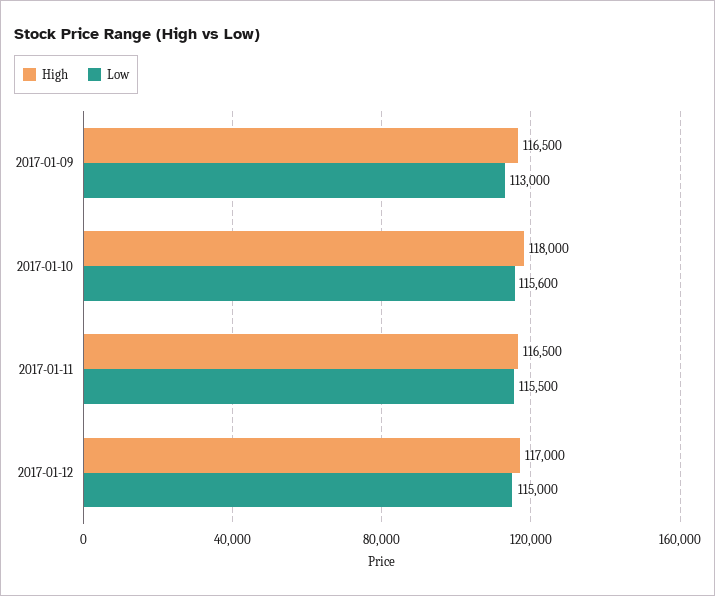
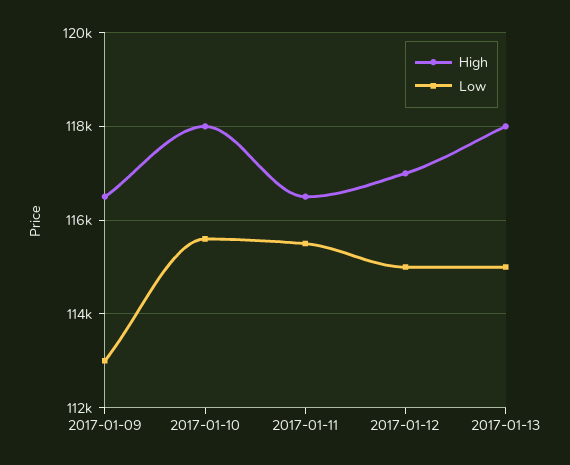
High, 2017-01-13: none -> 118000
Low, 2017-01-13: none -> 115000

